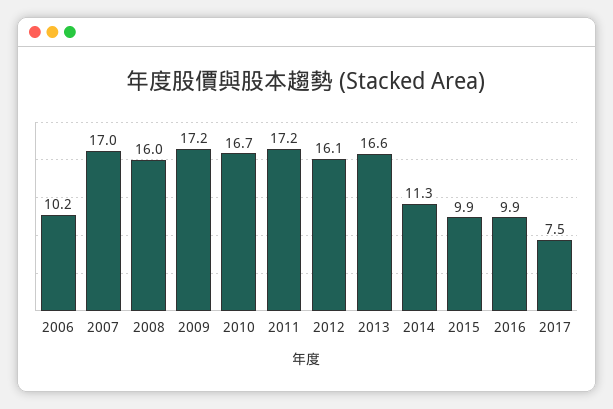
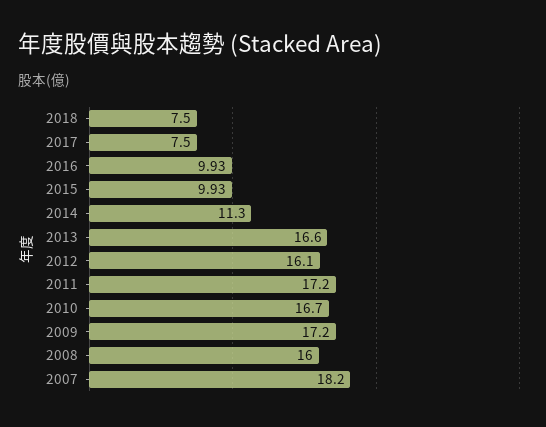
2006: 10.2 -> none
2007: 17 -> 18.2
2018: none -> 7.5

